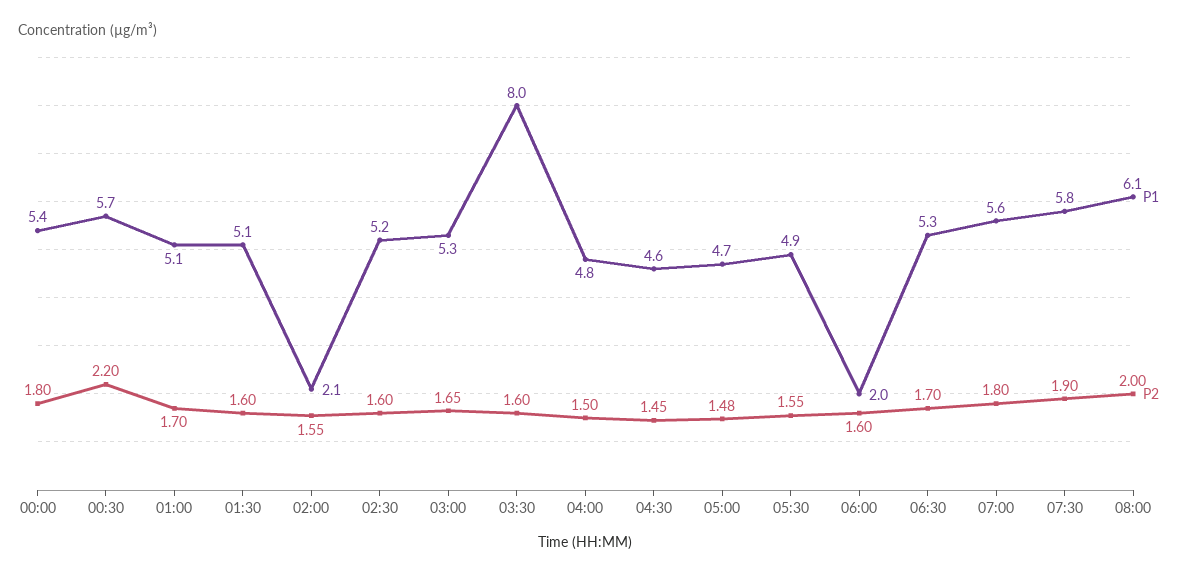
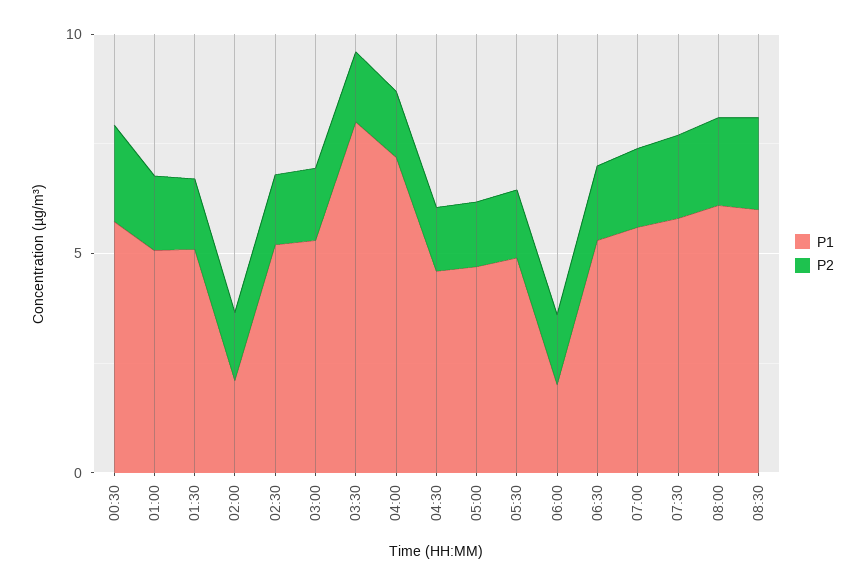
P1, 00:00: 5.4 -> none
P2, 00:00: 1.8 -> none
P1, 04:00: 4.8 -> 7
P1, 08:30: none -> 6
P2, 08:30: none -> 2

